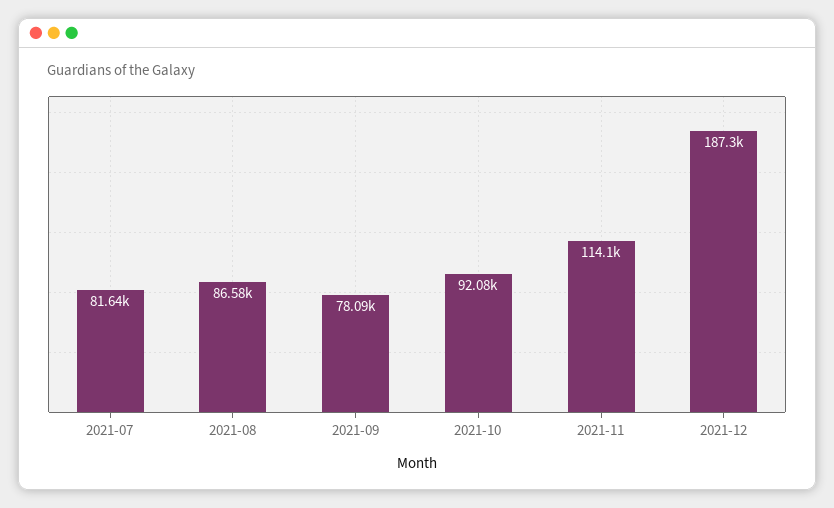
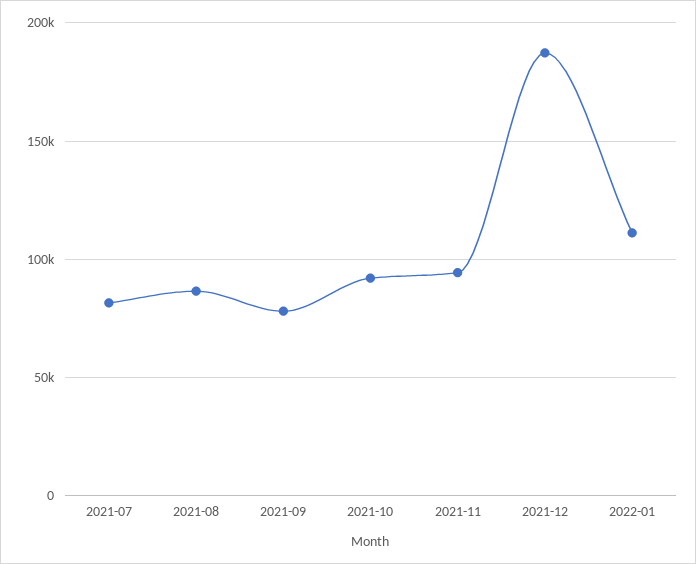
2021-11: 114100 -> 95000
2022-01: none -> 110000

